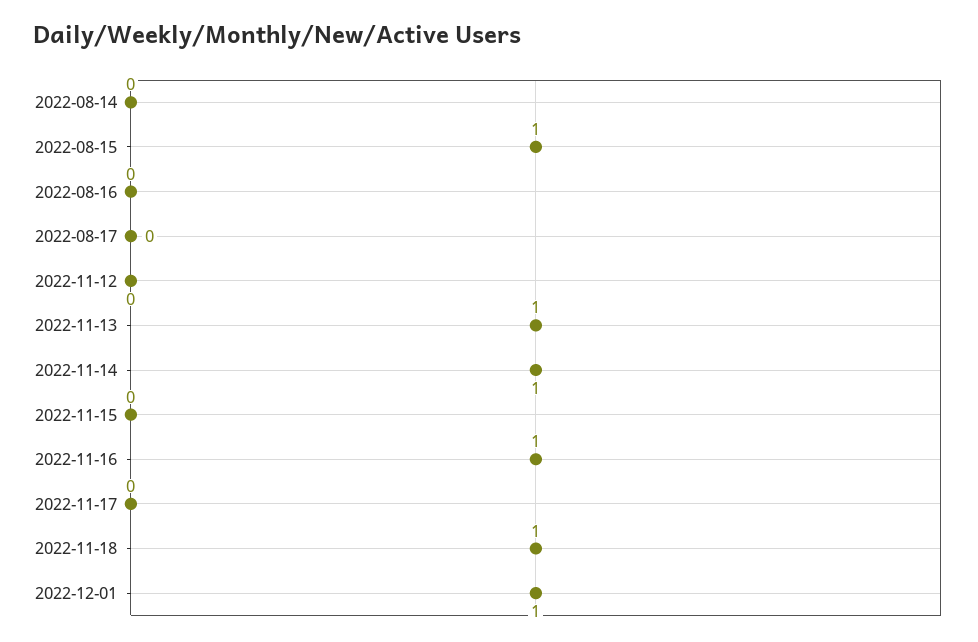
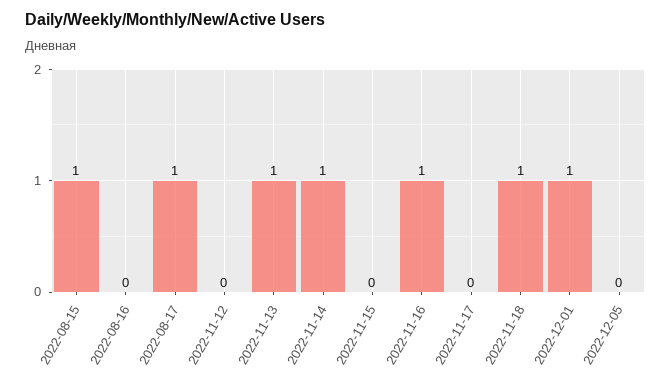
2022-08-14: 0 -> none
2022-08-17: 0 -> 1
2022-12-05: none -> 0

